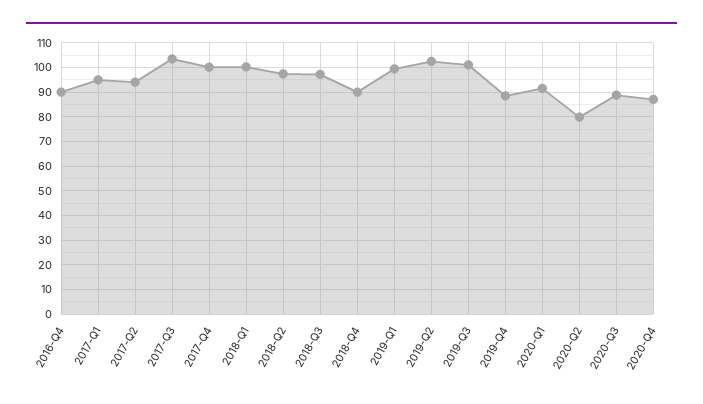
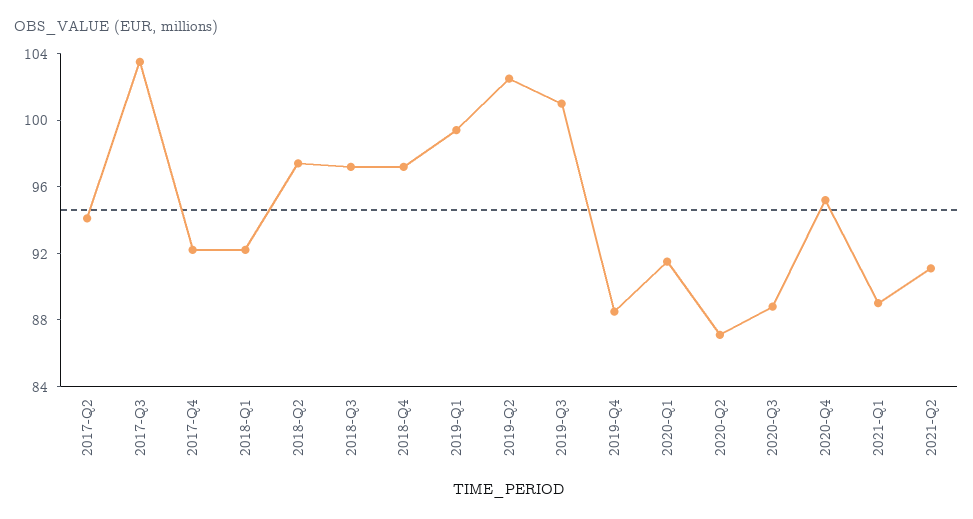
2016-Q4: 90 -> none
2017-Q1: 95 -> none
2017-Q4: 100 -> 92
2018-Q1: 100 -> 92
2018-Q4: 90 -> 97
2020-Q2: 80 -> 87
2020-Q4: 87.5 -> 95
2021-Q1: none -> 89
2021-Q2: none -> 91

